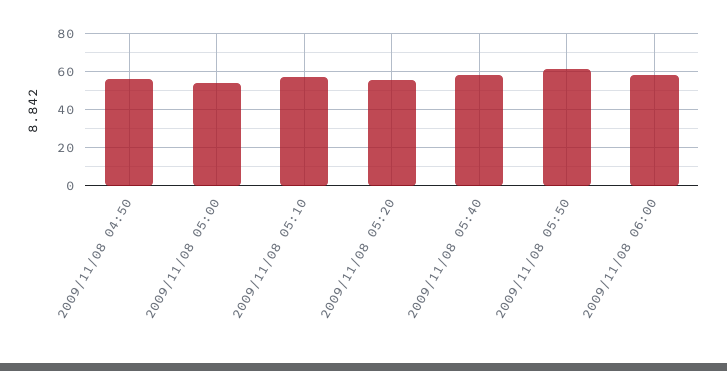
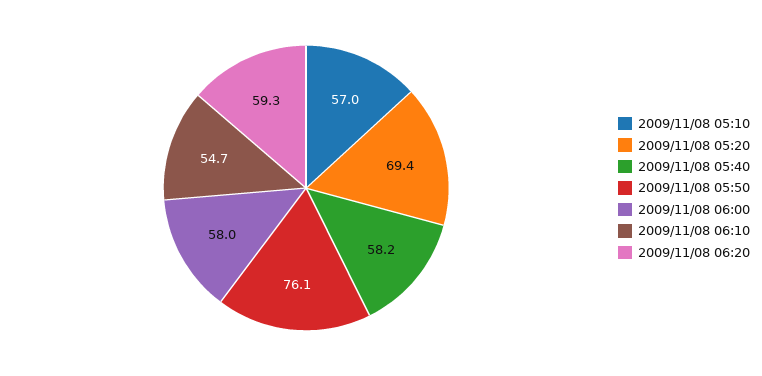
2009/11/08 04:50: 55 -> none
2009/11/08 05:00: 55 -> none
2009/11/08 05:20: 55 -> 69.4
2009/11/08 05:50: 60 -> 76.1
2009/11/08 06:10: none -> 54.7
2009/11/08 06:20: none -> 59.3

